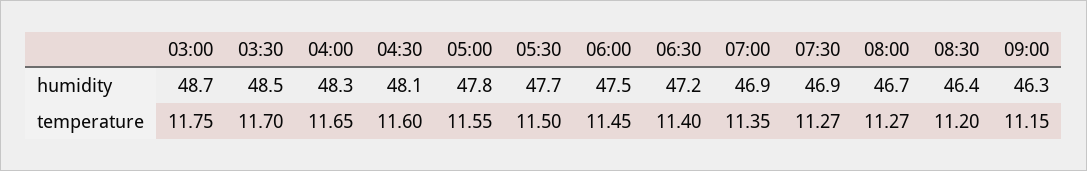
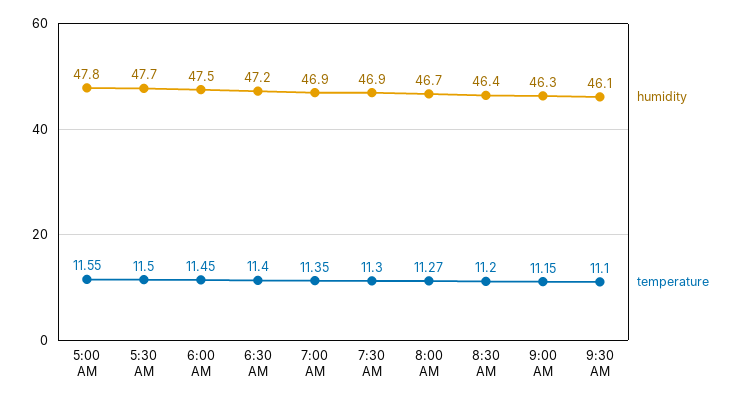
humidity, 03:00: 48.7 -> none
humidity, 03:30: 48.5 -> none
humidity, 04:00: 48.3 -> none
humidity, 04:30: 48.1 -> none
temperature, 03:00: 11.75 -> none
temperature, 03:30: 11.7 -> none
temperature, 04:00: 11.65 -> none
temperature, 04:30: 11.6 -> none
temperature, 07:30: 11.27 -> 11.3
humidity, 9:30 AM: none -> 46.1
temperature, 9:30 AM: none -> 11.1

